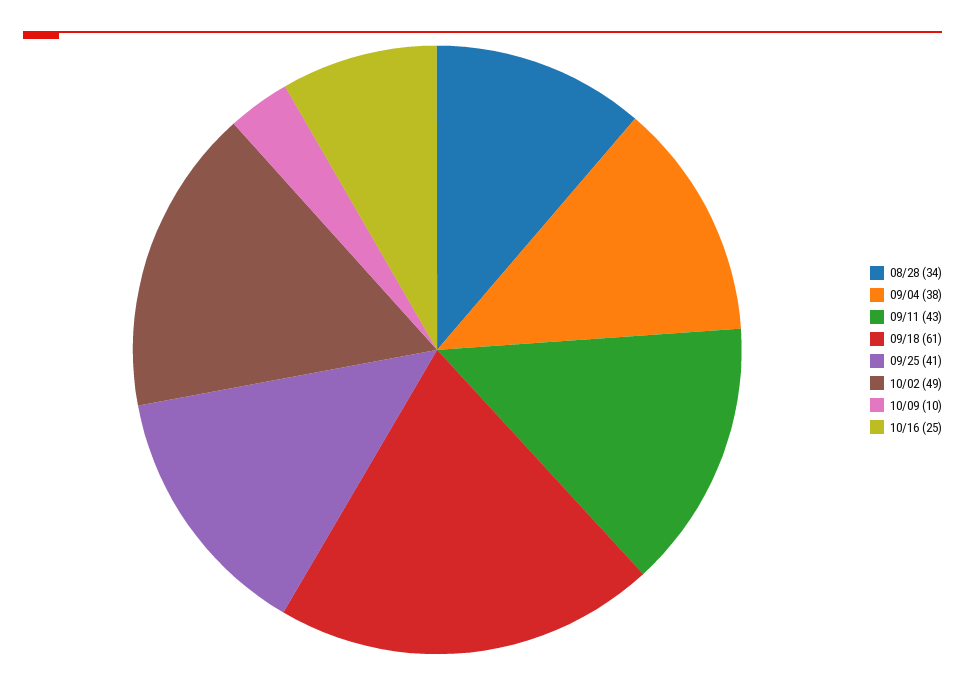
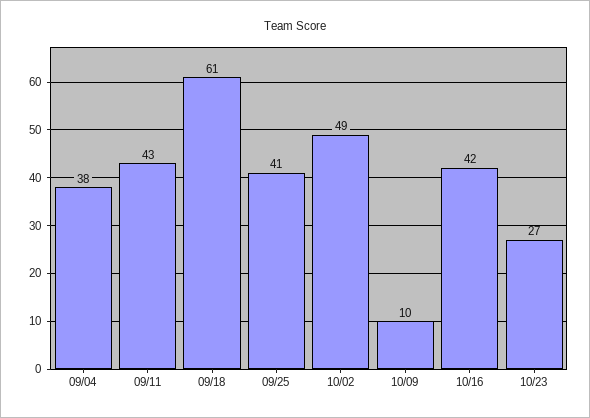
08/28: 34 -> none
10/16: 25 -> 42
10/23: none -> 27

